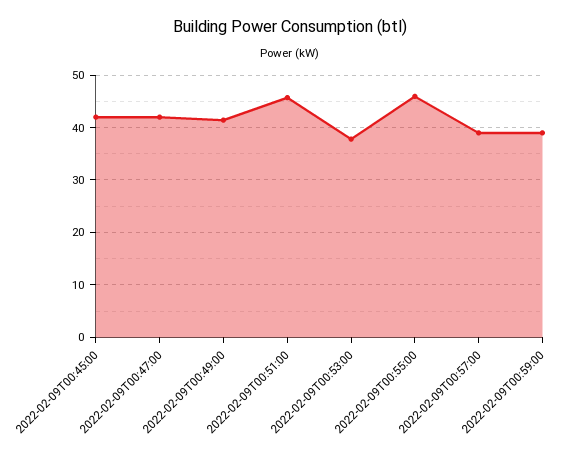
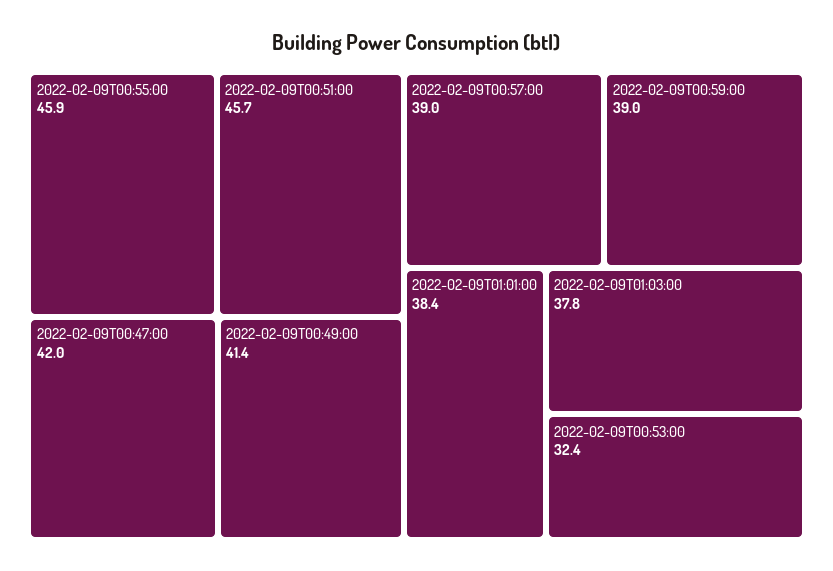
2022-02-09T00:45:00: 42 -> none
2022-02-09T00:53:00: 38 -> 32.4
2022-02-09T01:01:00: none -> 38.4
2022-02-09T01:03:00: none -> 37.8

